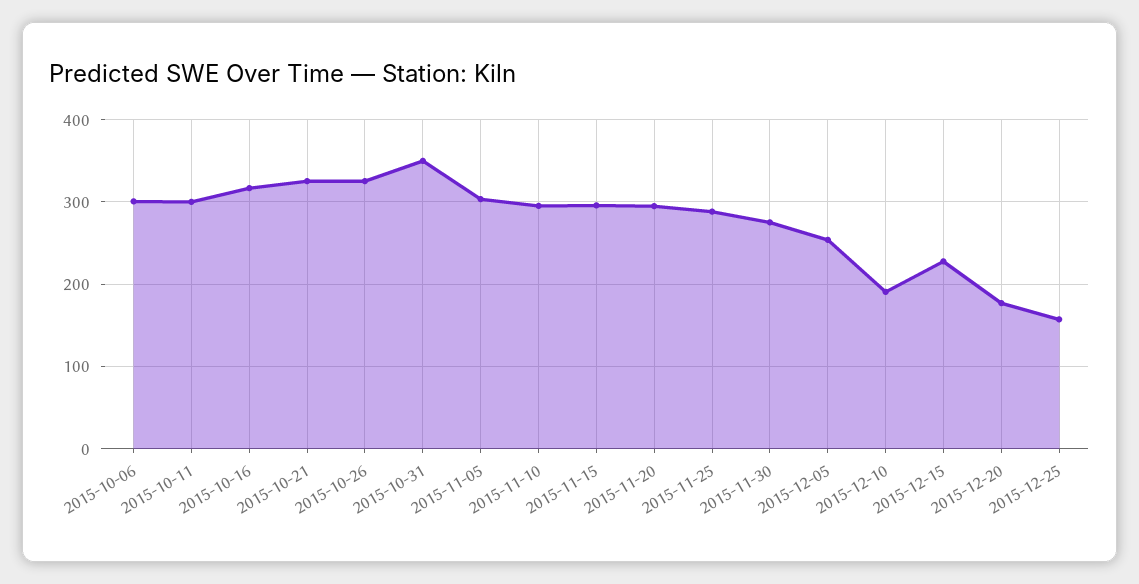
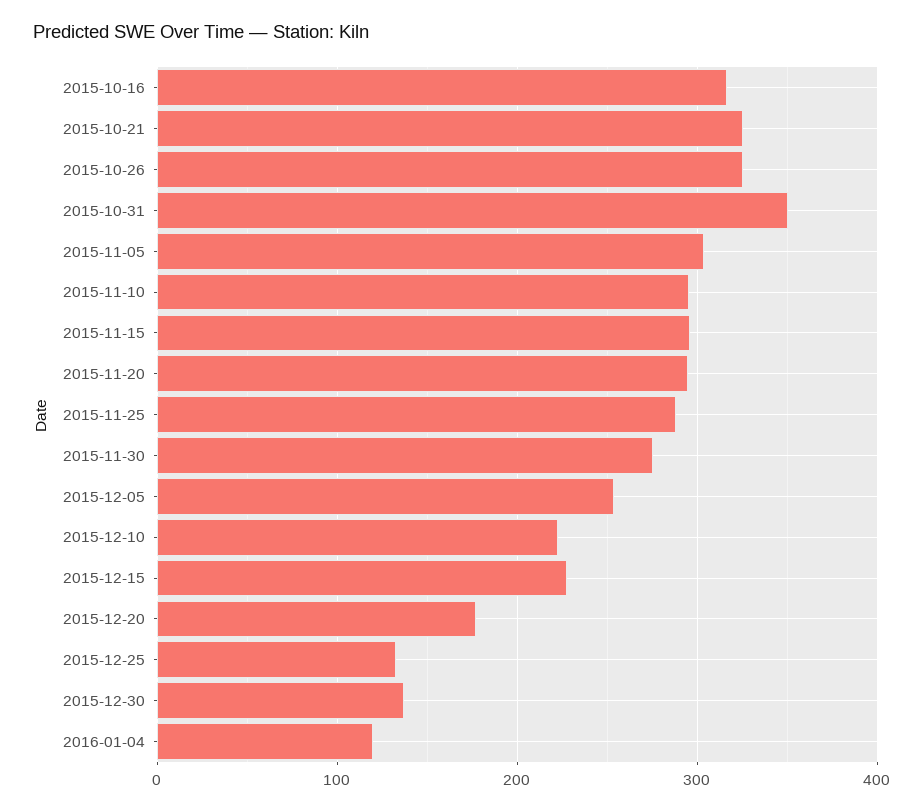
2015-10-06: 300 -> none
2015-10-11: 300 -> none
2015-12-10: 190 -> 220
2015-12-25: 160 -> 130
2015-12-30: none -> 140
2016-01-04: none -> 120

